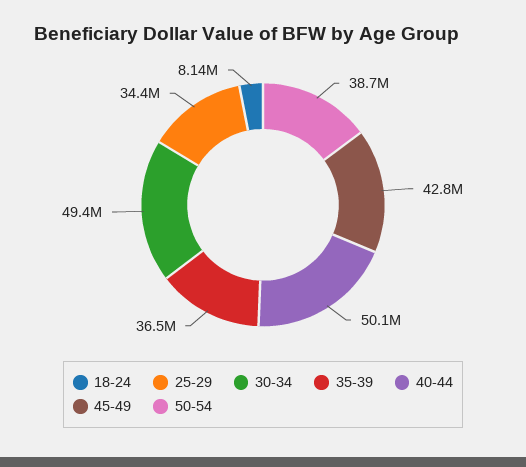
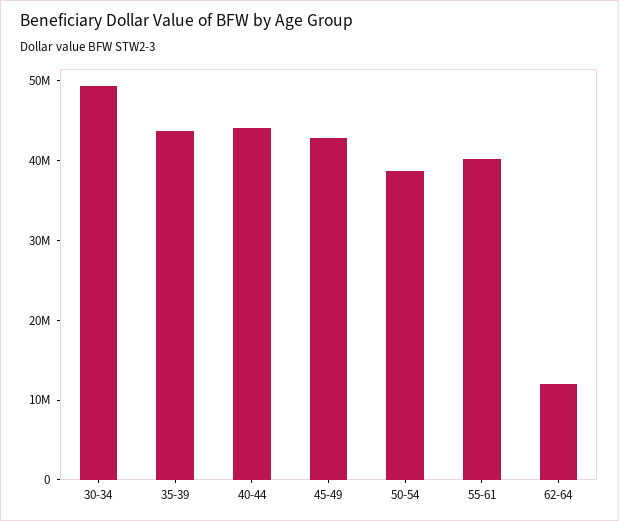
18-24: 8140000 -> none
25-29: 34400000 -> none
35-39: 36500000 -> 44000000
40-44: 50100000 -> 44000000
55-61: none -> 40000000
62-64: none -> 12000000

